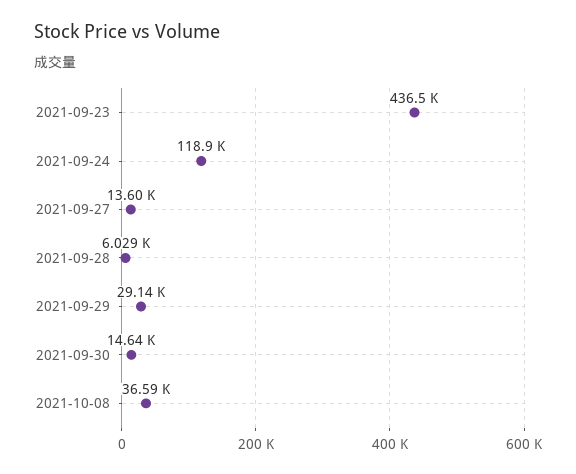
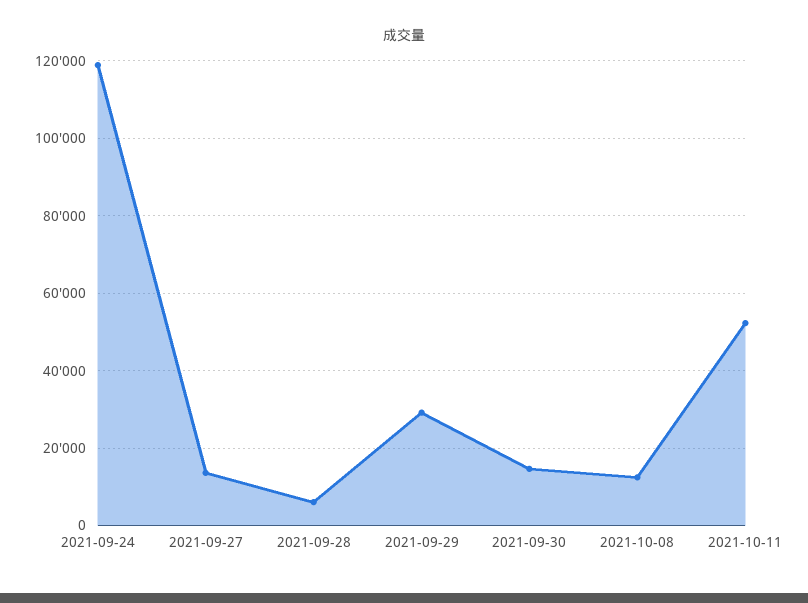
2021-09-23: 436500 -> none
2021-10-08: 36590 -> 12000
2021-10-11: none -> 52000

